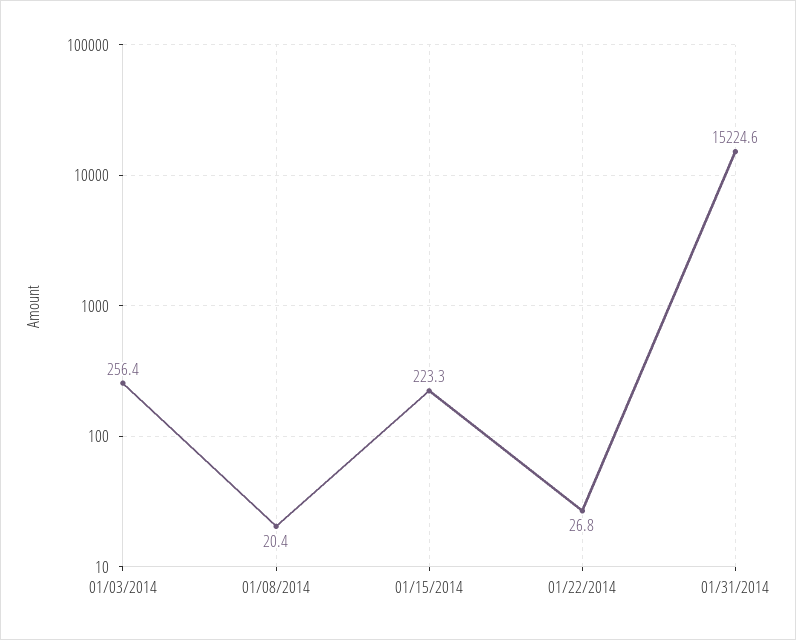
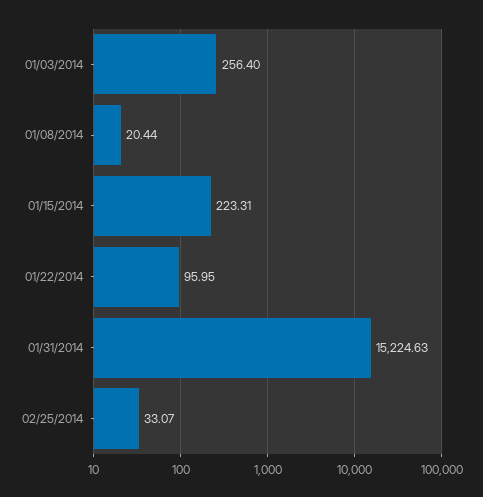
01/22/2014: 26.8 -> 95.95
02/25/2014: none -> 33.07

